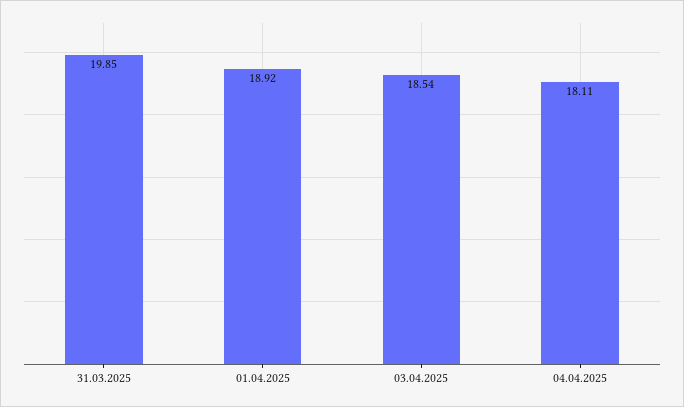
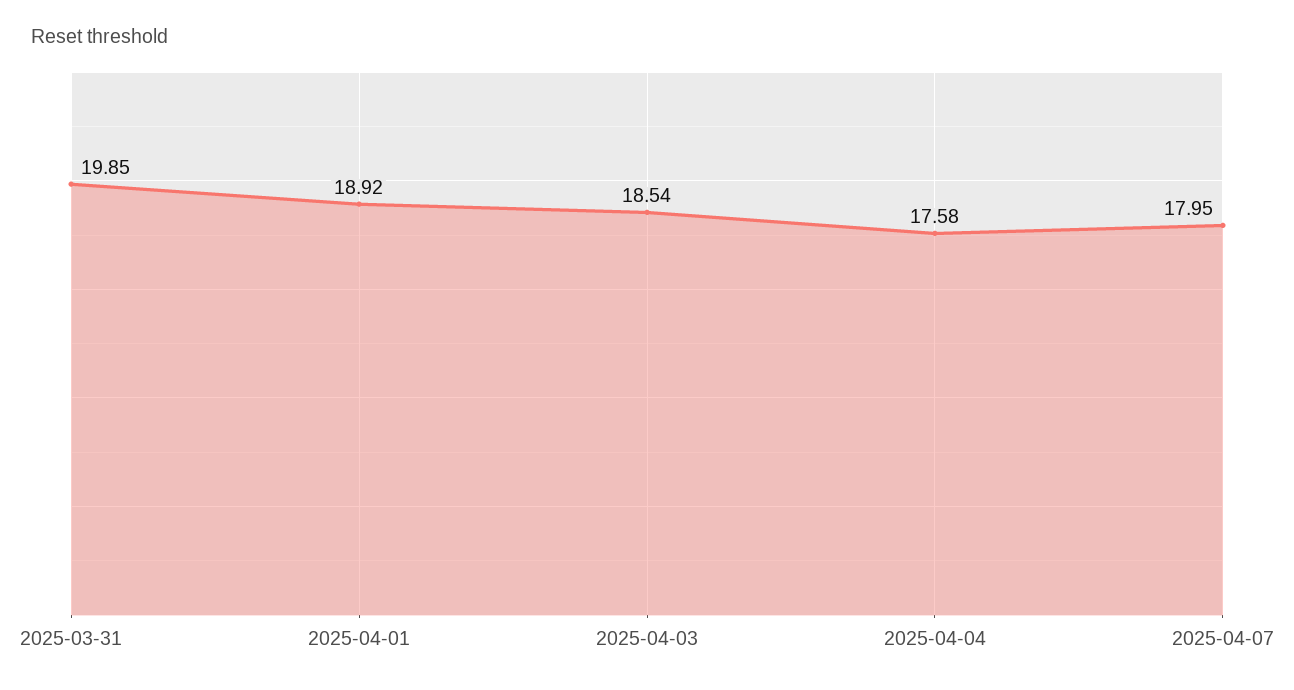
04.04.2025: 18.11 -> 17.58
2025-04-07: none -> 17.95

